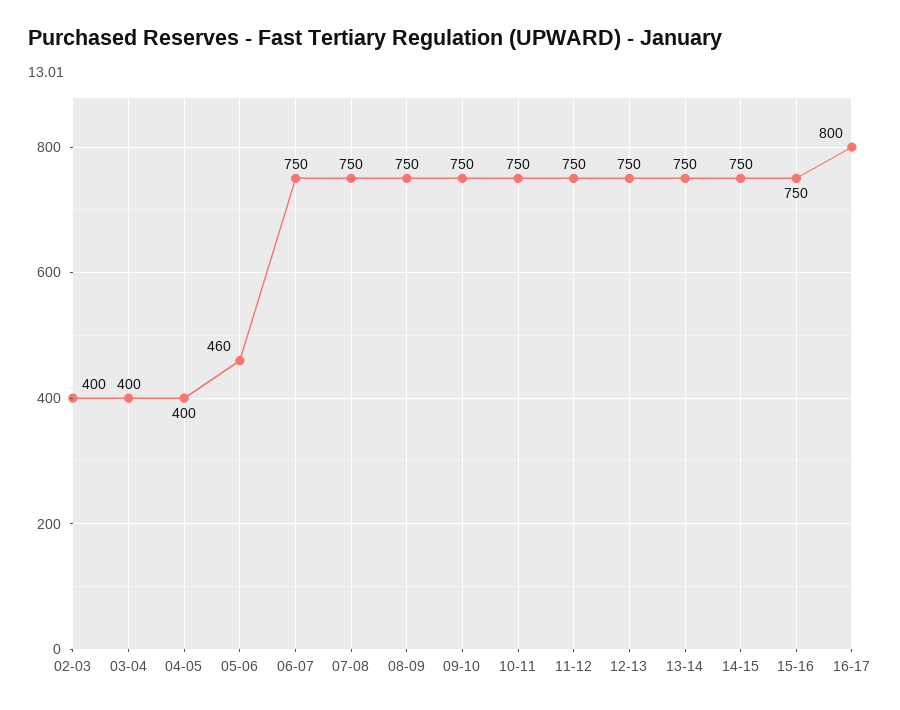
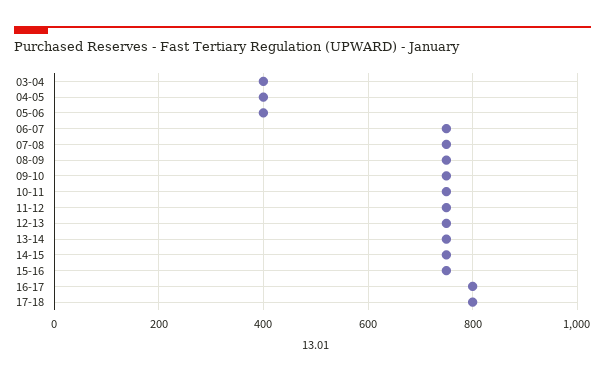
02-03: 400 -> none
05-06: 460 -> 400
17-18: none -> 800

